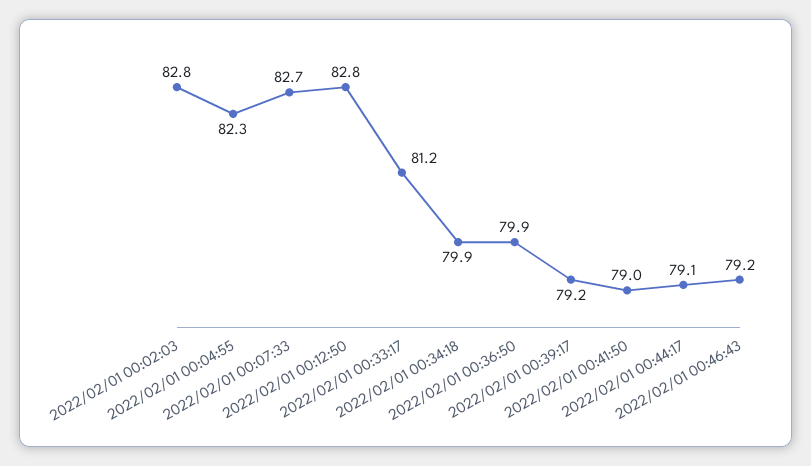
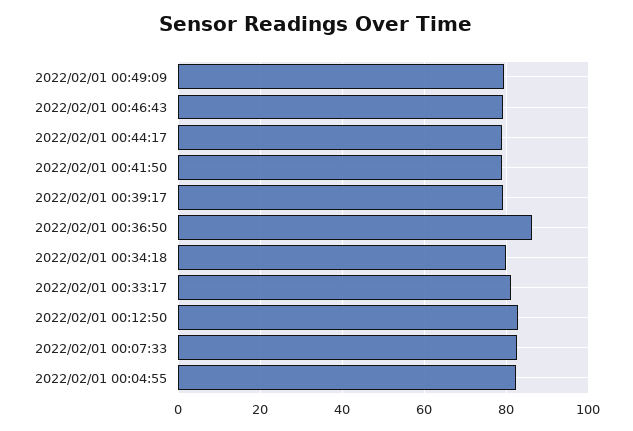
2022/02/01 00:02:03: 82.8 -> none
2022/02/01 00:36:50: 79.9 -> 86
2022/02/01 00:49:09: none -> 80

